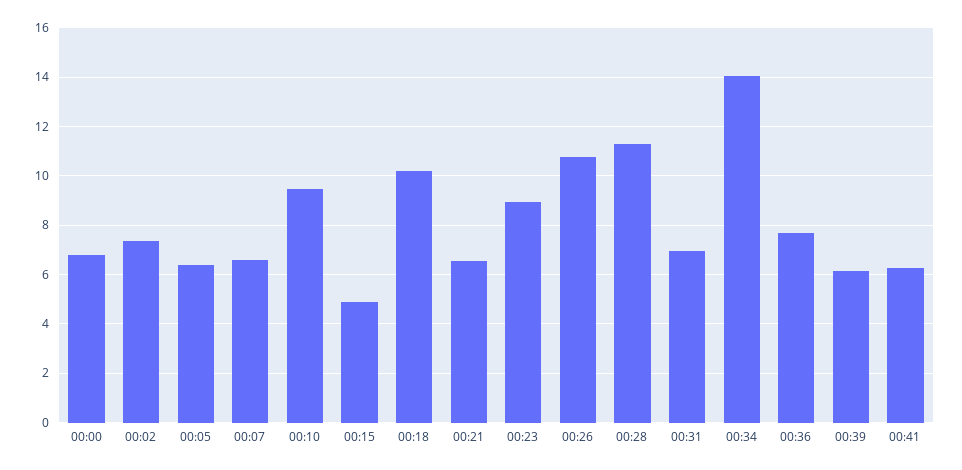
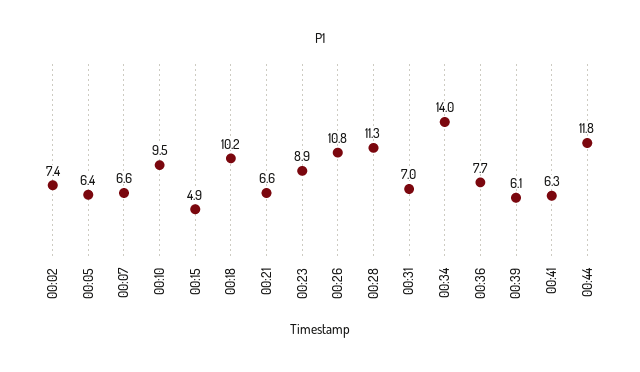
00:00: 6.75 -> none
00:44: none -> 11.8

